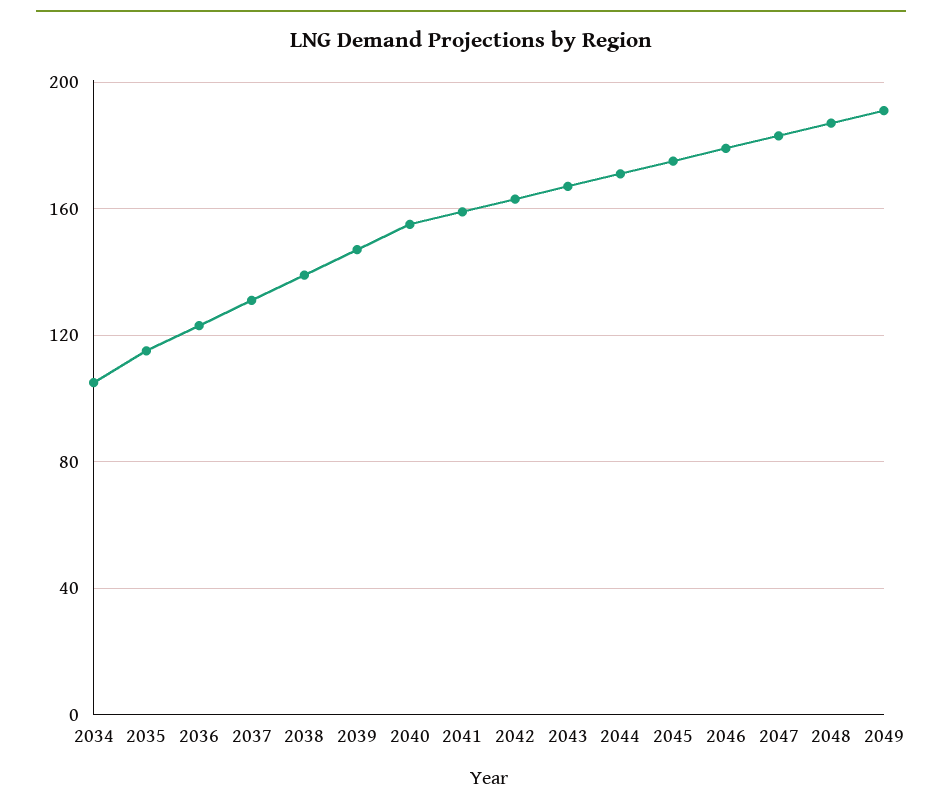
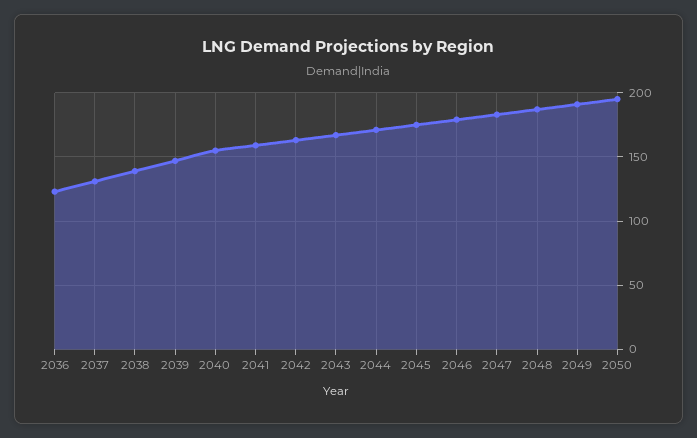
2034: 105 -> none
2035: 115 -> none
2050: none -> 195

